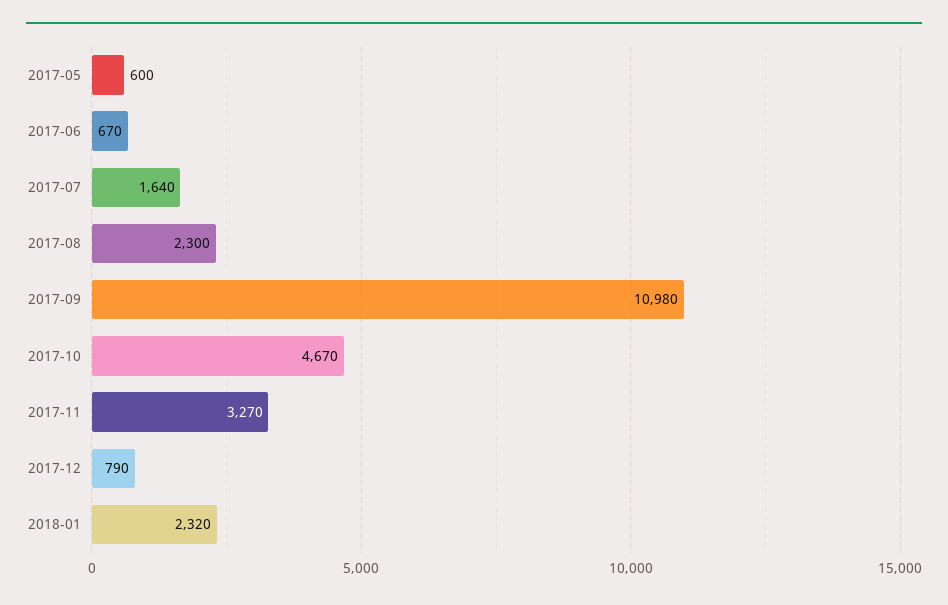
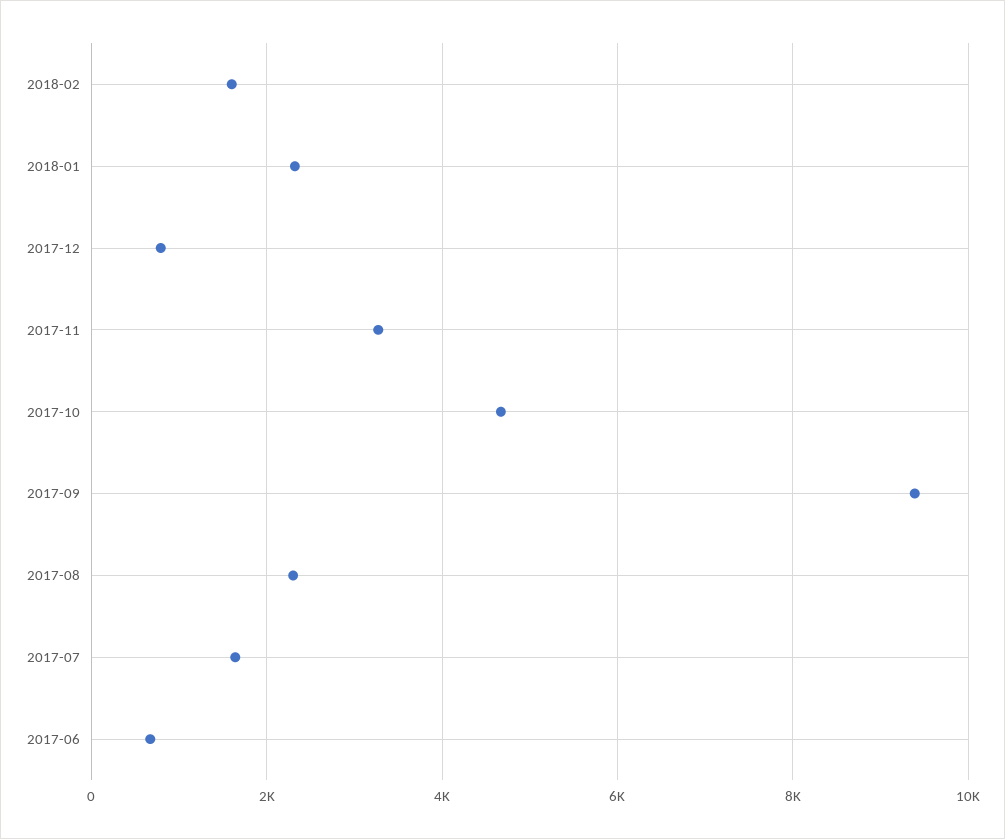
2017-05: 600 -> none
2017-09: 10980 -> 9400
2018-02: none -> 1600

